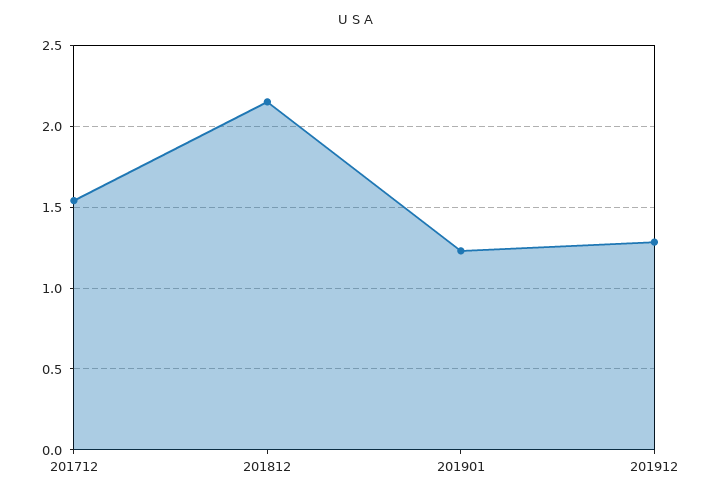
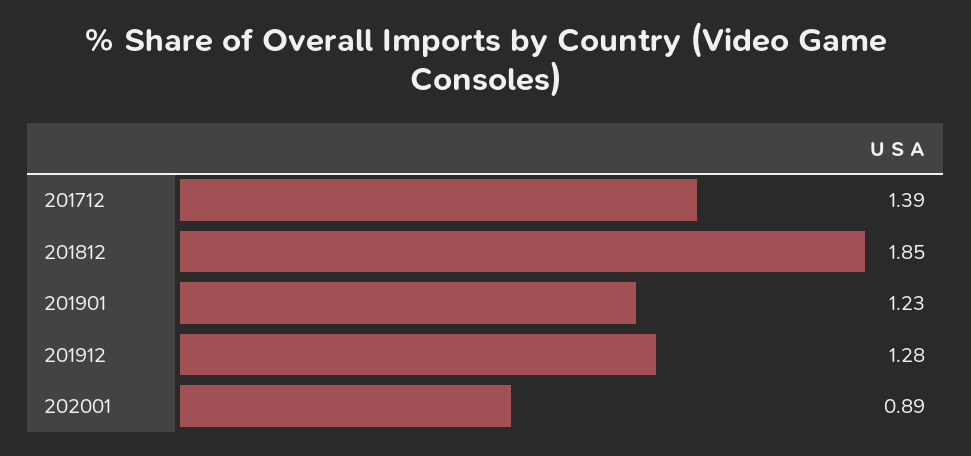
201712: 1.55 -> 1.39
201812: 2.15 -> 1.85
202001: none -> 0.89

